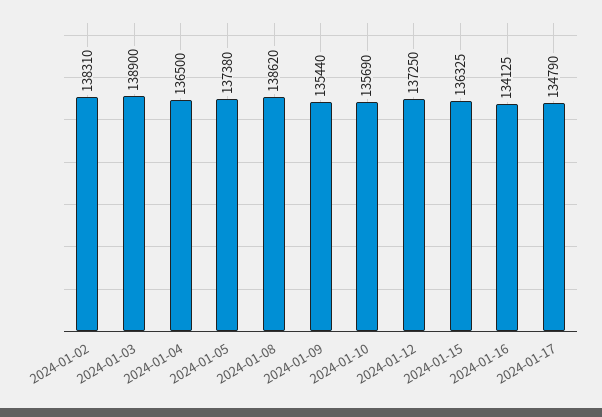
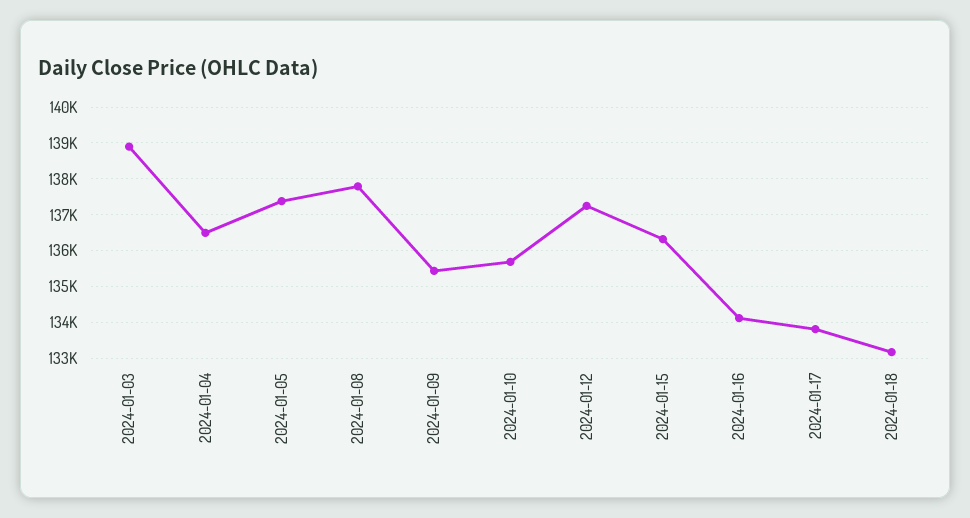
2024-01-02: 138310 -> none
2024-01-08: 138620 -> 137800
2024-01-17: 134790 -> 133800
2024-01-18: none -> 133200

